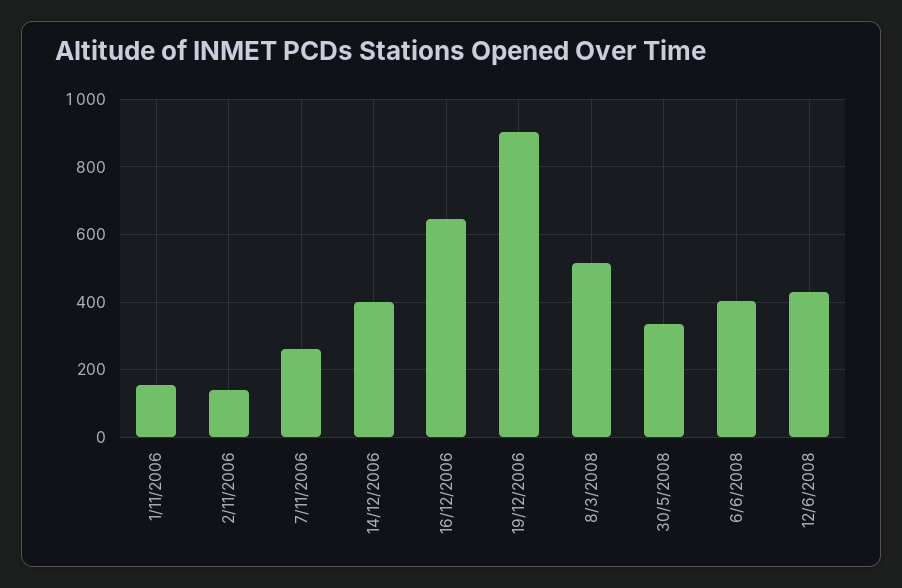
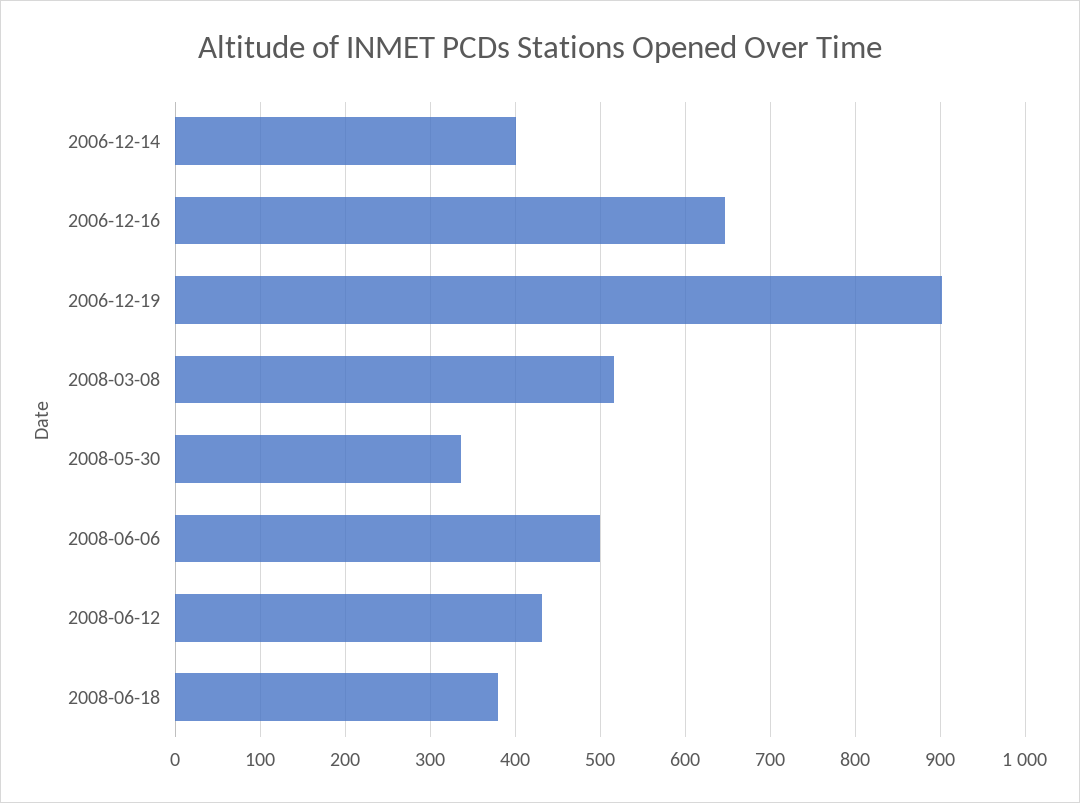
1/11/2006: 160 -> none
2/11/2006: 140 -> none
7/11/2006: 260 -> none
6/6/2008: 400 -> 500
2008-06-18: none -> 380

